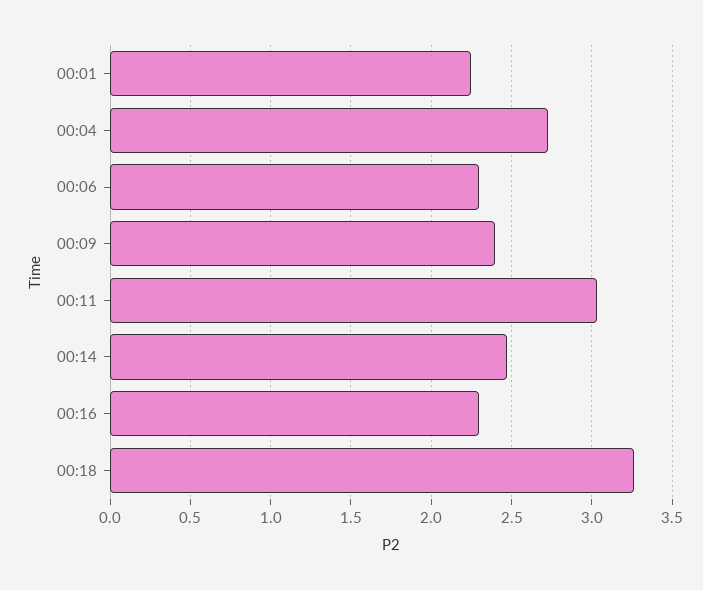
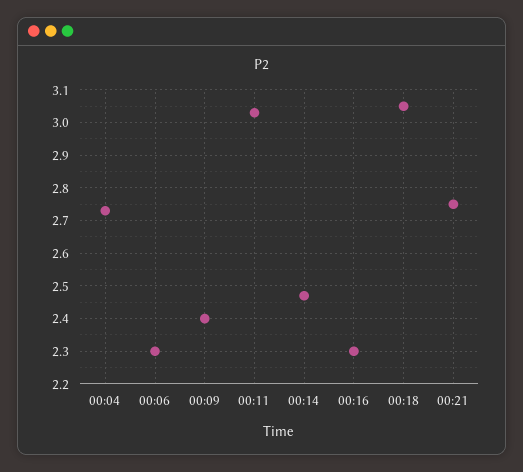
00:01: 2.25 -> none
00:18: 3.25 -> 3.05
00:21: none -> 2.75

